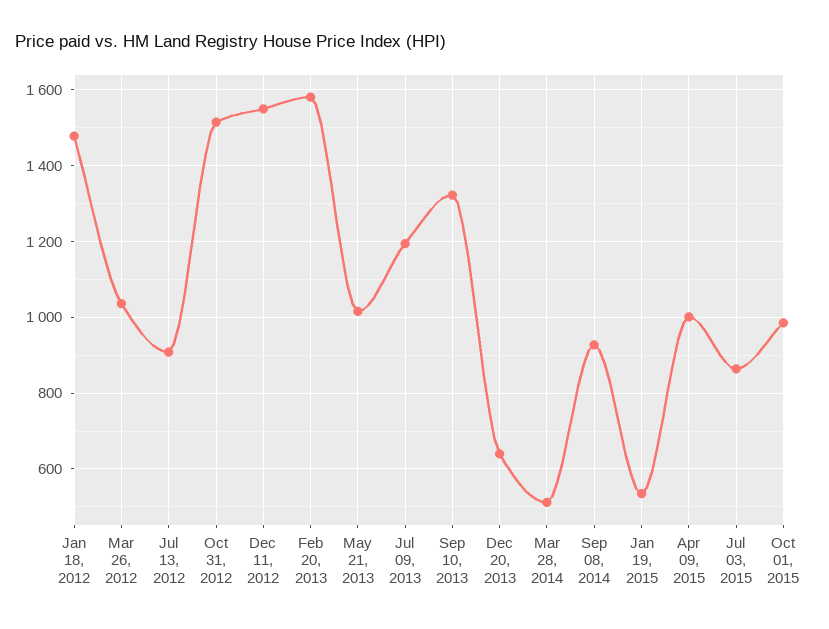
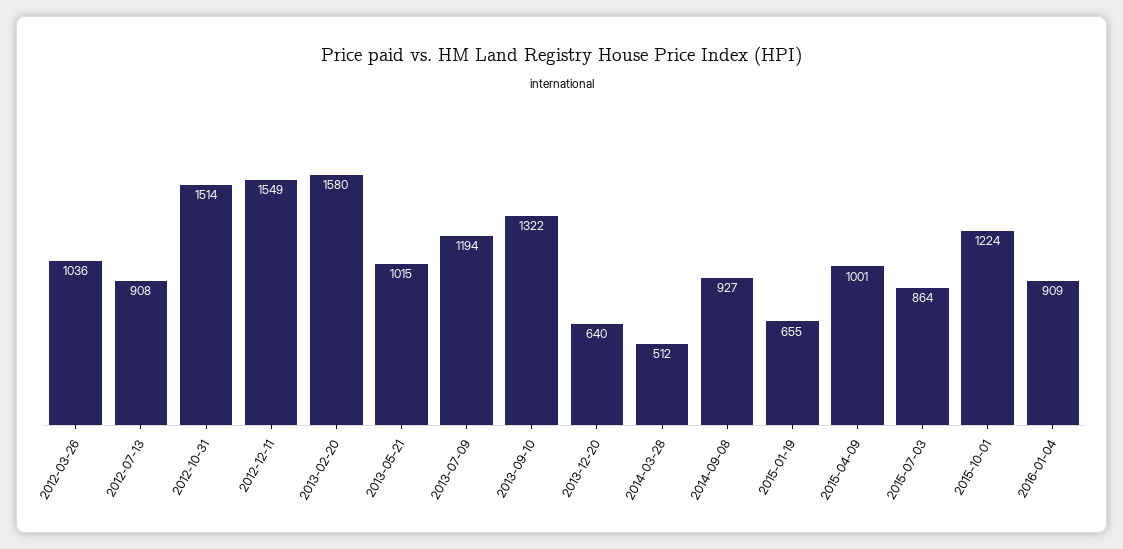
Jan 18, 2012: 1480 -> none
Jan 19, 2015: 540 -> 655
Oct 01, 2015: 980 -> 1224
2016-01-04: none -> 909

